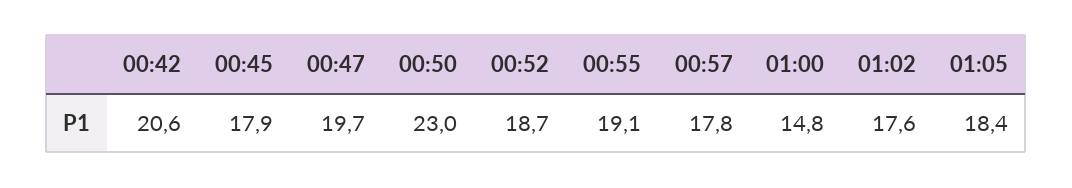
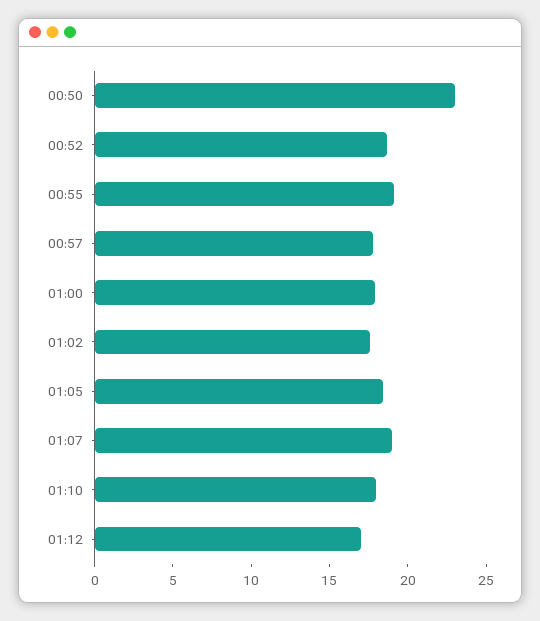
00:42: 20.6 -> none
00:45: 17.9 -> none
00:47: 19.7 -> none
01:00: 14.8 -> 18
01:07: none -> 19
01:10: none -> 18
01:12: none -> 17

